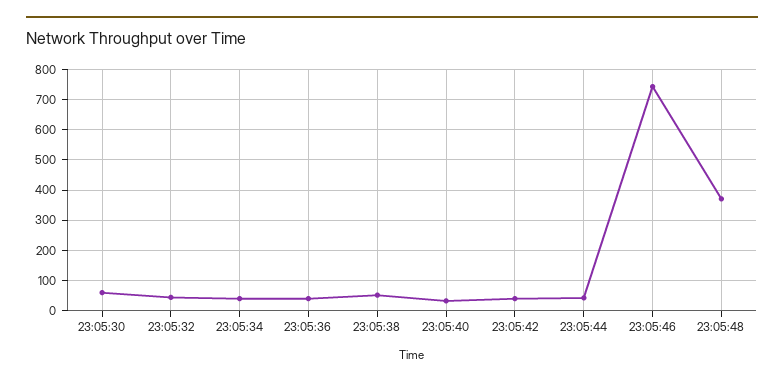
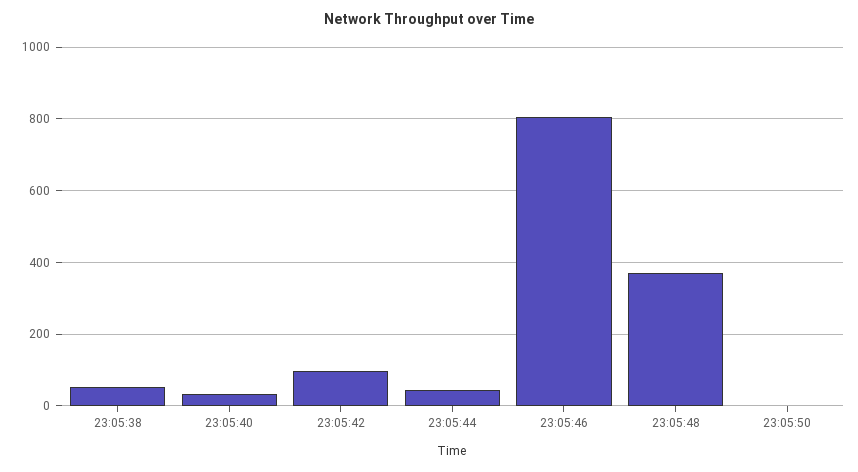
23:05:30: 60 -> none
23:05:32: 40 -> none
23:05:34: 40 -> none
23:05:36: 40 -> none
23:05:42: 40 -> 100
23:05:46: 740 -> 800
23:05:50: none -> 0

